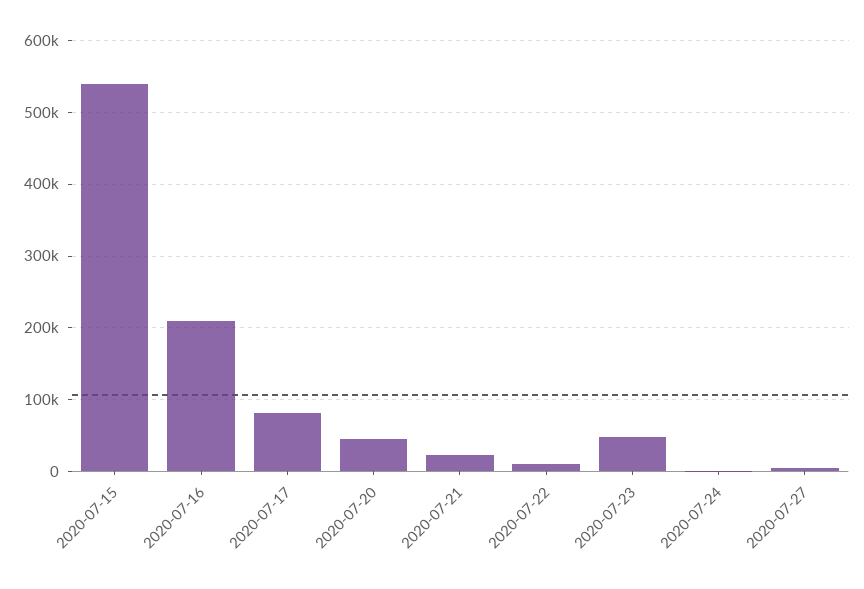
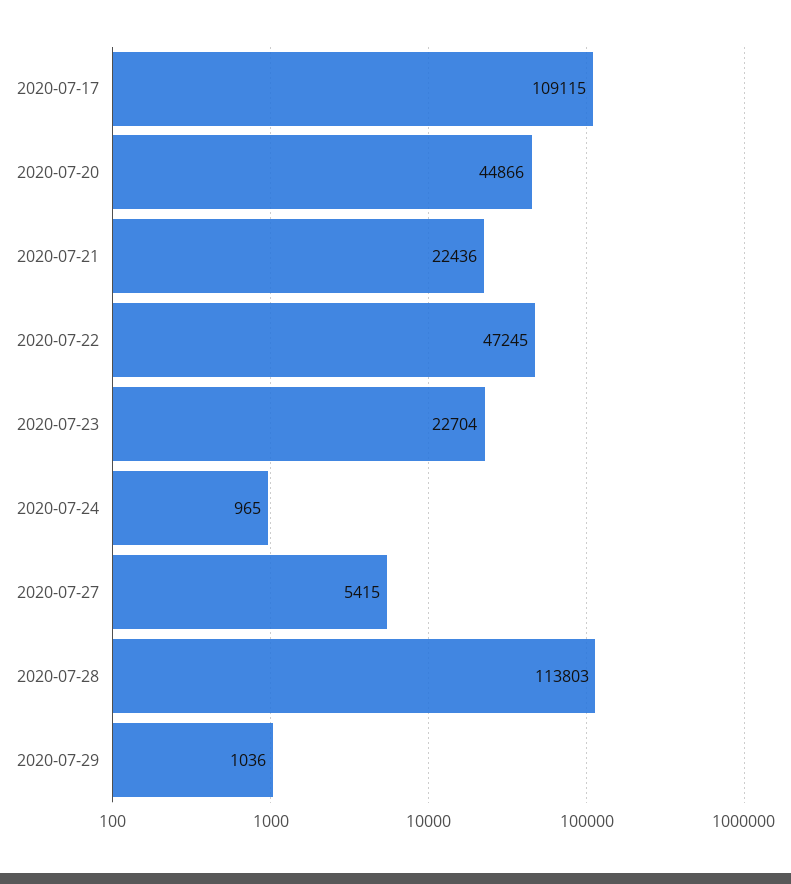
2020-07-15: 540000 -> none
2020-07-16: 210000 -> none
2020-07-17: 80000 -> 109115
2020-07-22: 10000 -> 47245
2020-07-23: 50000 -> 22704
2020-07-28: none -> 113803
2020-07-29: none -> 1036

